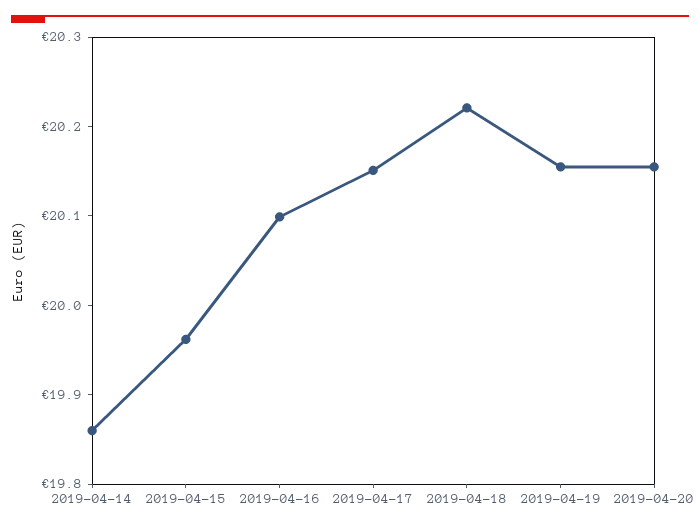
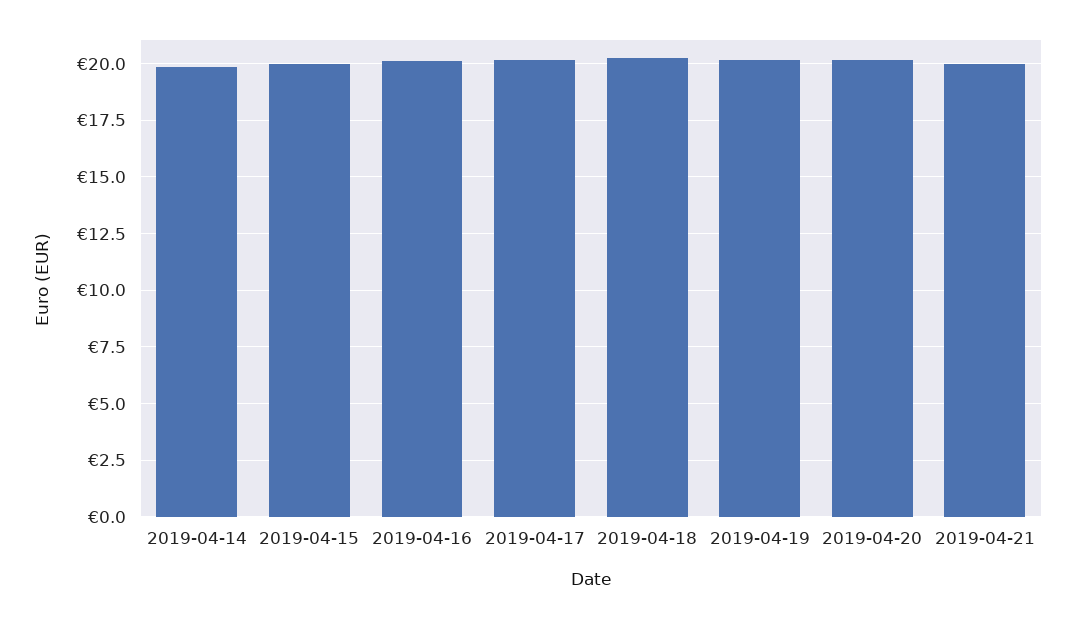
2019-04-21: none -> 20

